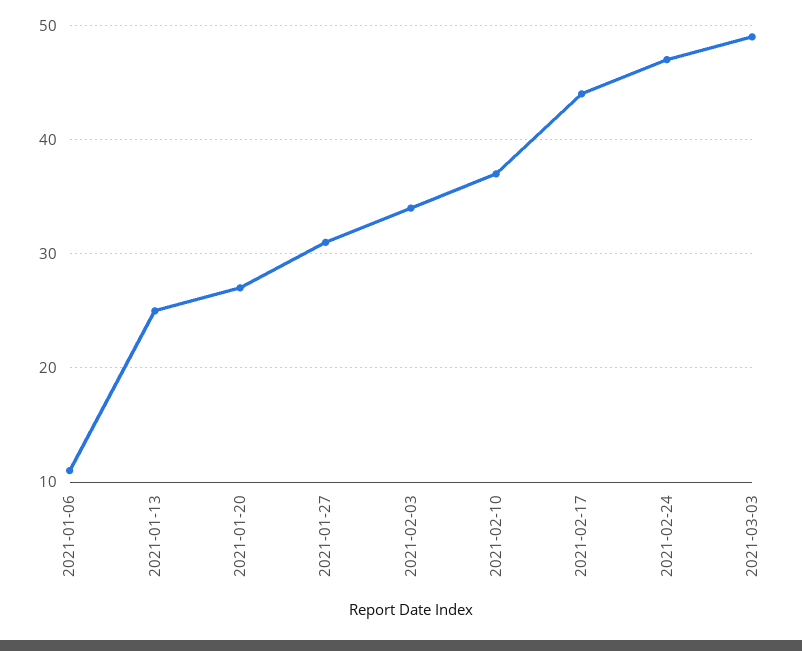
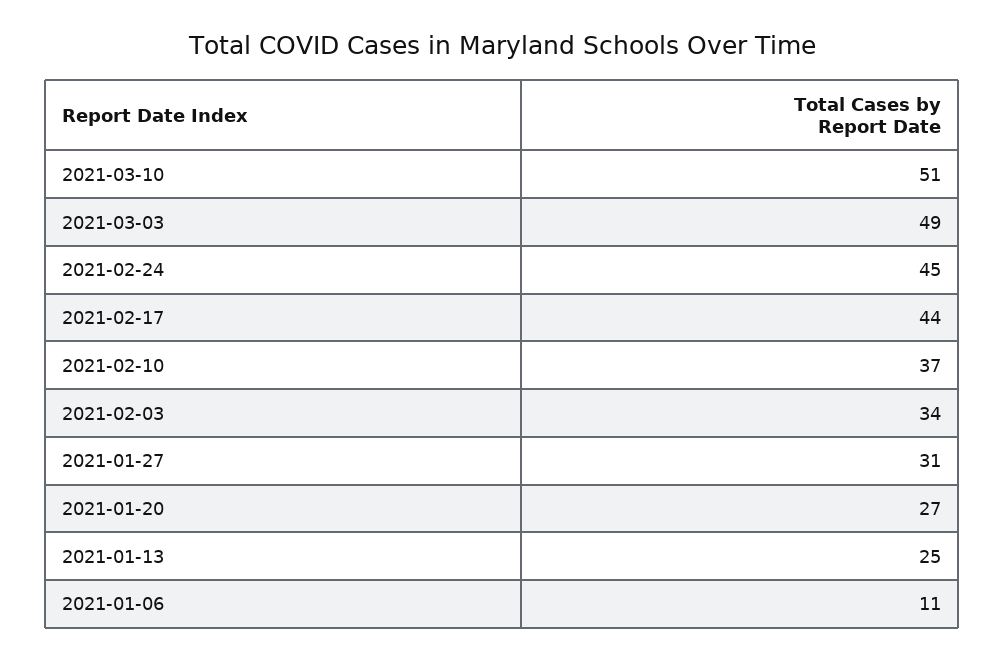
2021-02-24: 47 -> 45
2021-03-10: none -> 51

